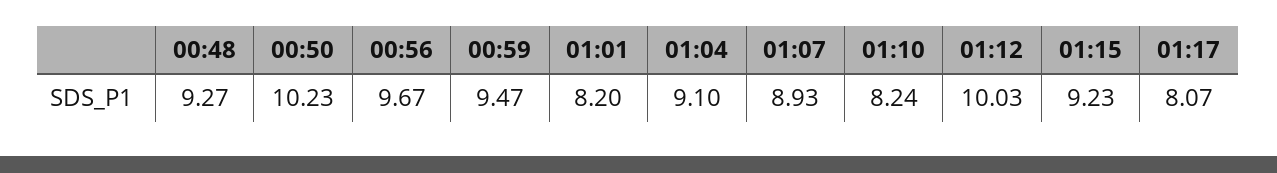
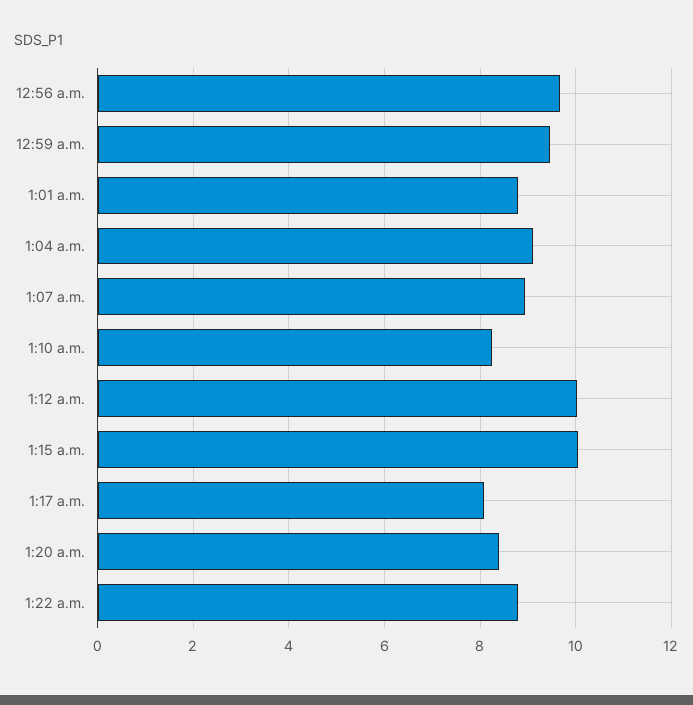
00:48: 9.27 -> none
00:50: 10.23 -> none
01:01: 8.2 -> 8.8
01:15: 9.23 -> 10
1:20 a.m.: none -> 8.4
1:22 a.m.: none -> 8.8

